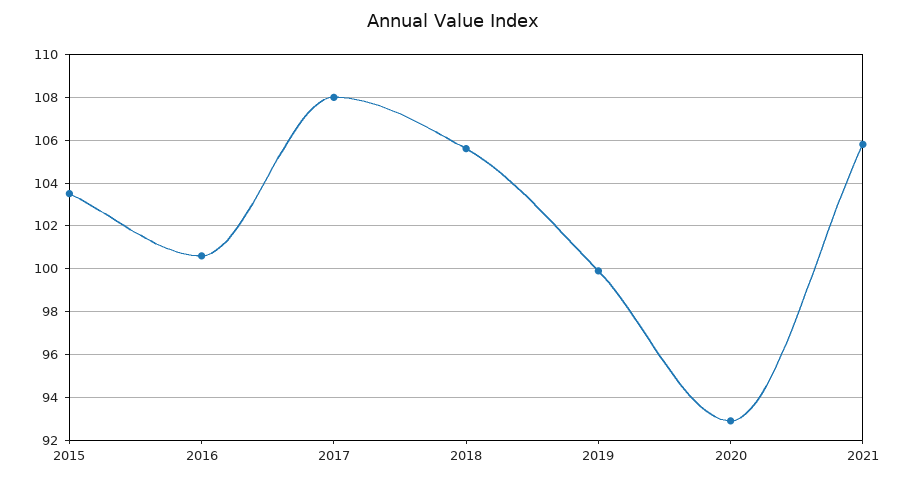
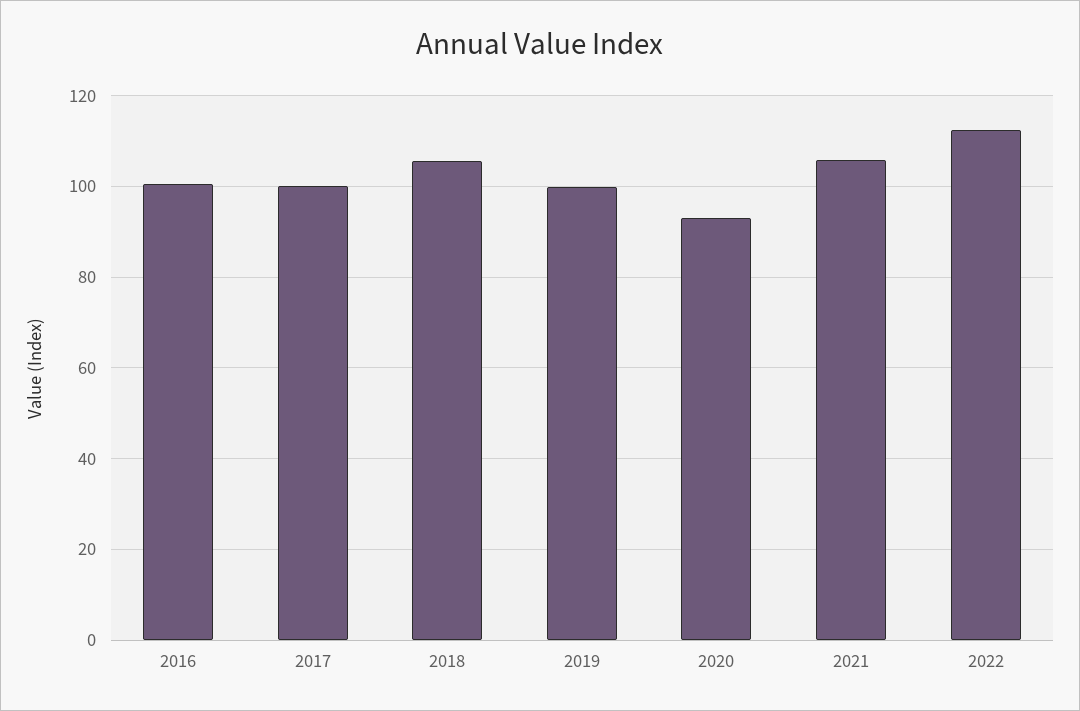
2015: 103.5 -> none
2017: 108 -> 100
2022: none -> 112

